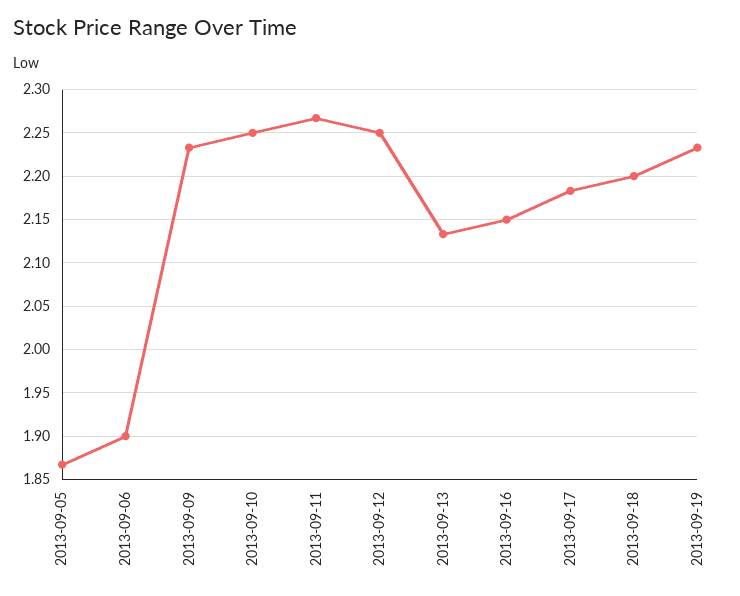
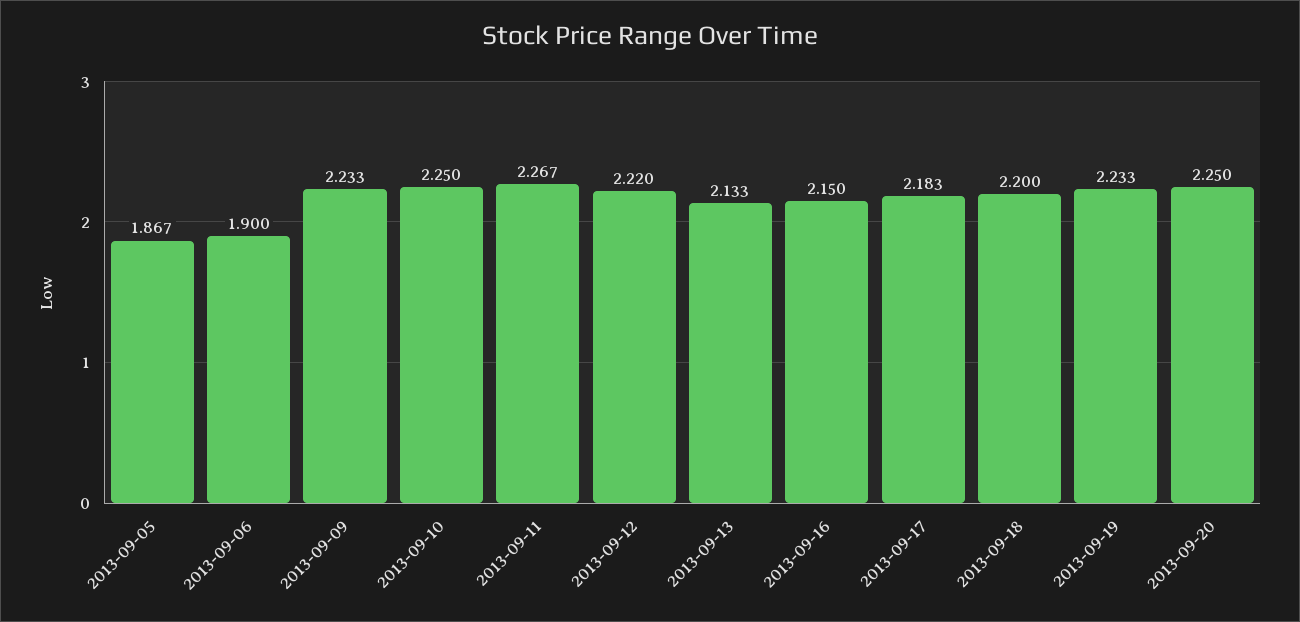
2013-09-12: 2.25 -> 2.22
2013-09-20: none -> 2.25

